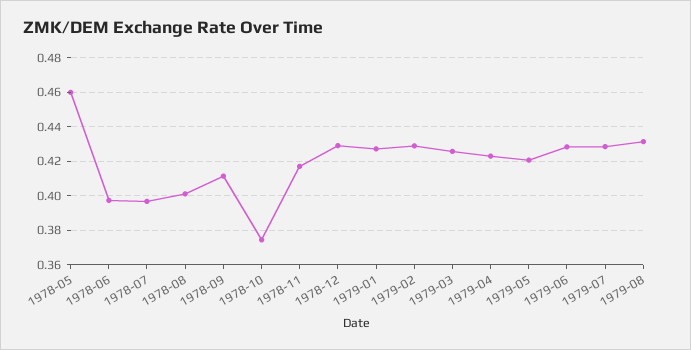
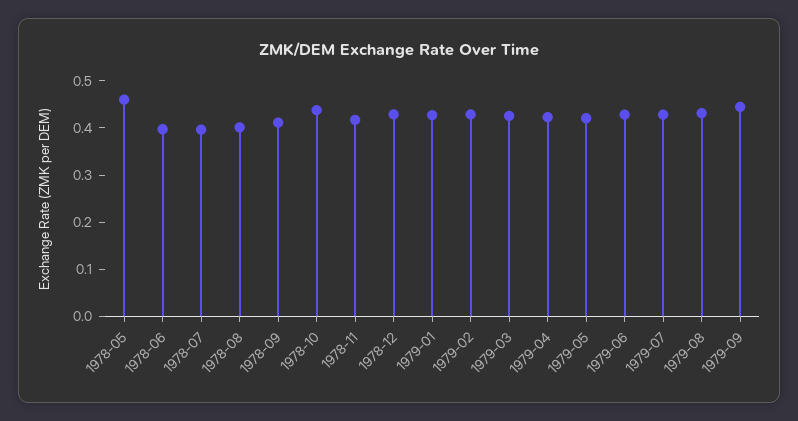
1978-10: 0.375 -> 0.44
1979-09: none -> 0.44

